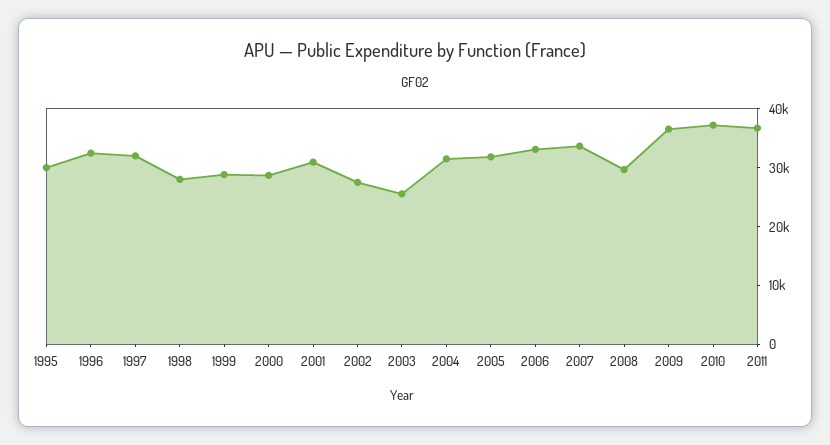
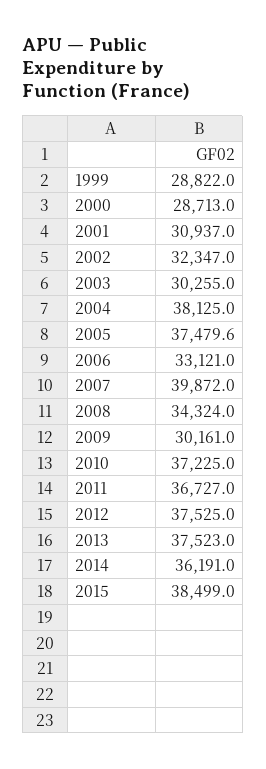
1995: 30000 -> none
1996: 32000 -> none
1997: 32000 -> none
1998: 28000 -> none
2002: 28000 -> 32347
2003: 26000 -> 30255
2004: 32000 -> 38125
2005: 32000 -> 37479.6
2007: 34000 -> 39872
2008: 30000 -> 34324
2009: 36000 -> 30161
2012: none -> 37525
2013: none -> 37523
2014: none -> 36191
2015: none -> 38499

